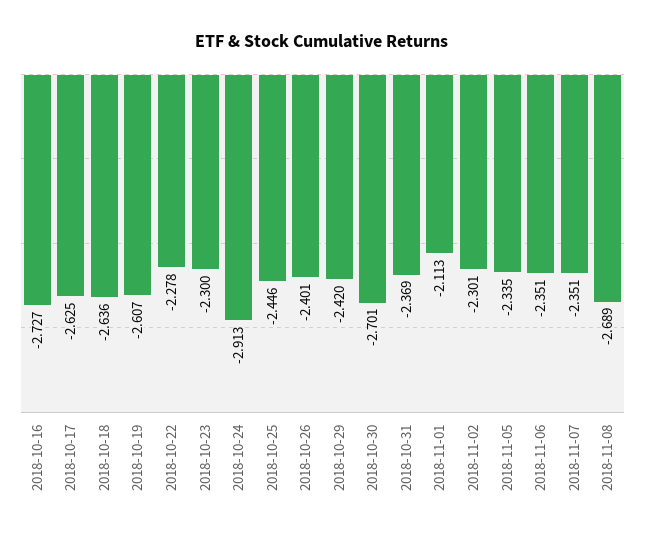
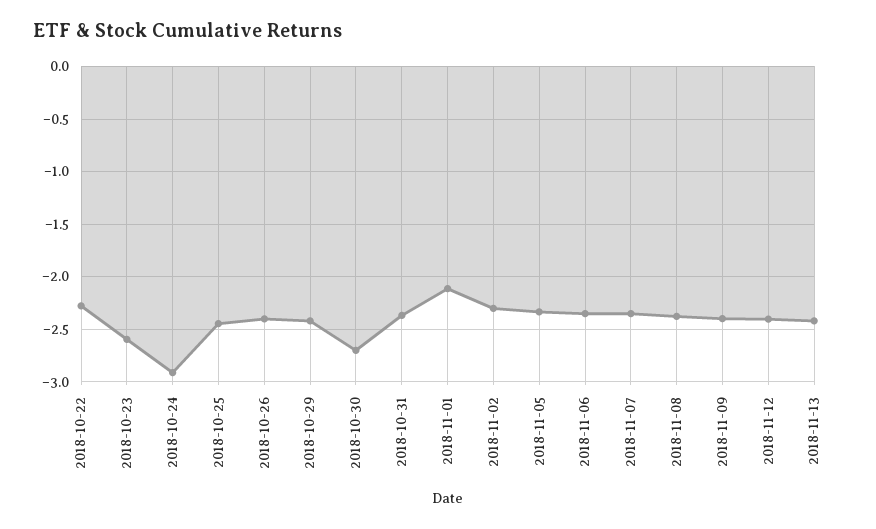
2018-10-16: -2.727 -> none
2018-10-17: -2.625 -> none
2018-10-18: -2.636 -> none
2018-10-19: -2.607 -> none
2018-10-23: -2.3 -> -2.6
2018-11-08: -2.689 -> -2.4
2018-11-09: none -> -2.4
2018-11-12: none -> -2.4
2018-11-13: none -> -2.4

